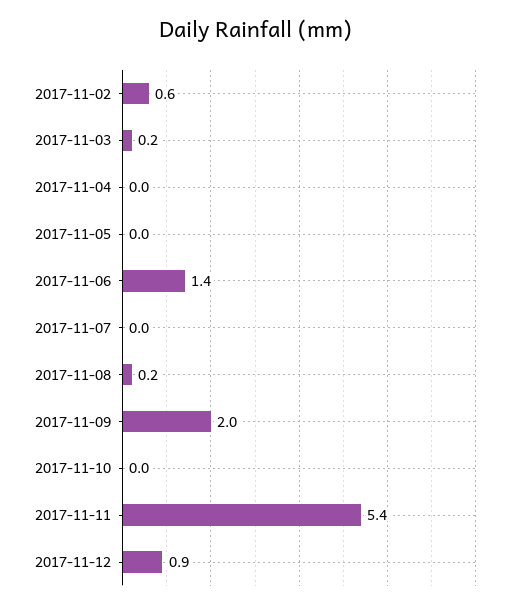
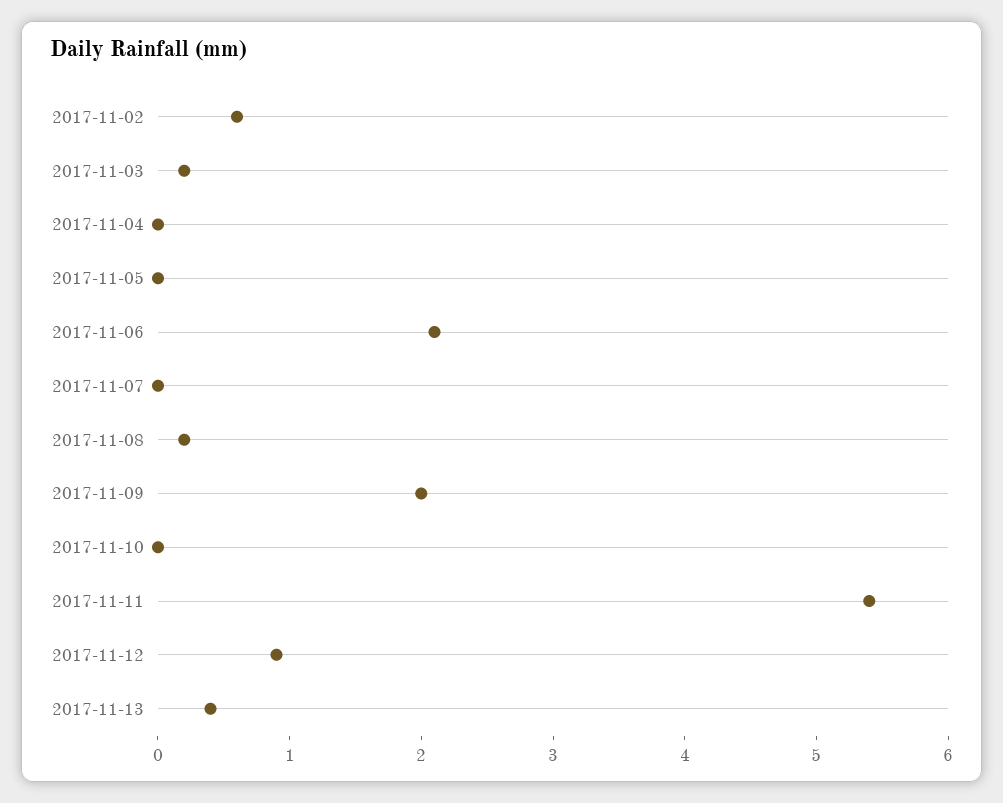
2017-11-06: 1.4 -> 2.1
2017-11-13: none -> 0.4

